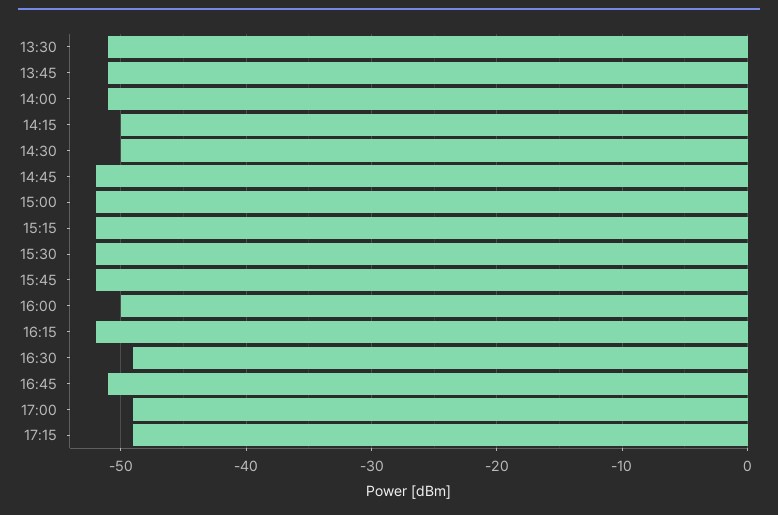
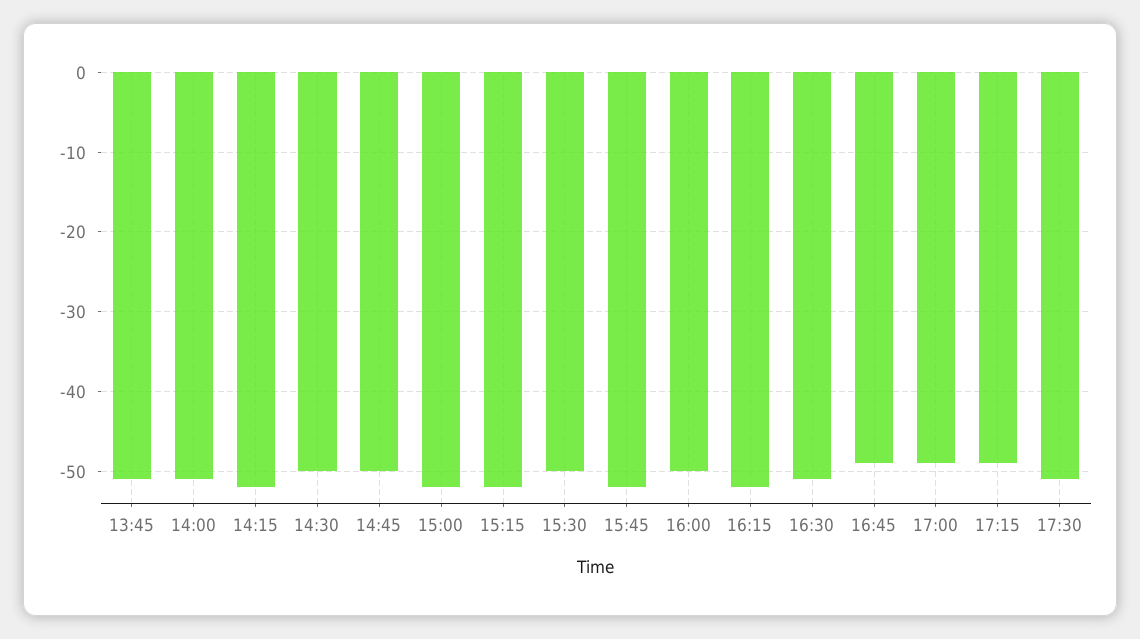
13:30: -51 -> none
14:15: -50 -> -52
14:45: -52 -> -50
15:30: -52 -> -50
16:30: -49 -> -51
16:45: -51 -> -49
17:30: none -> -51

